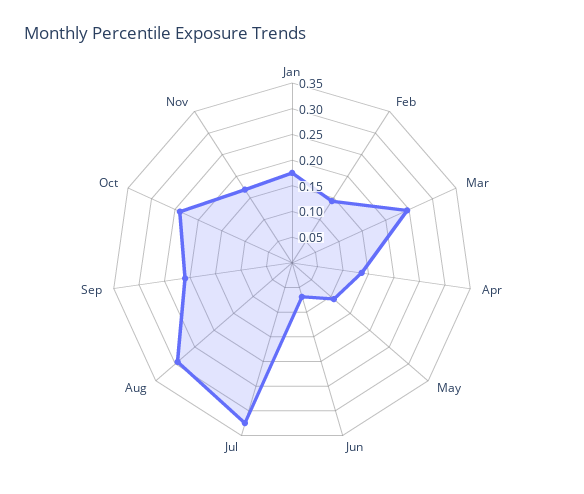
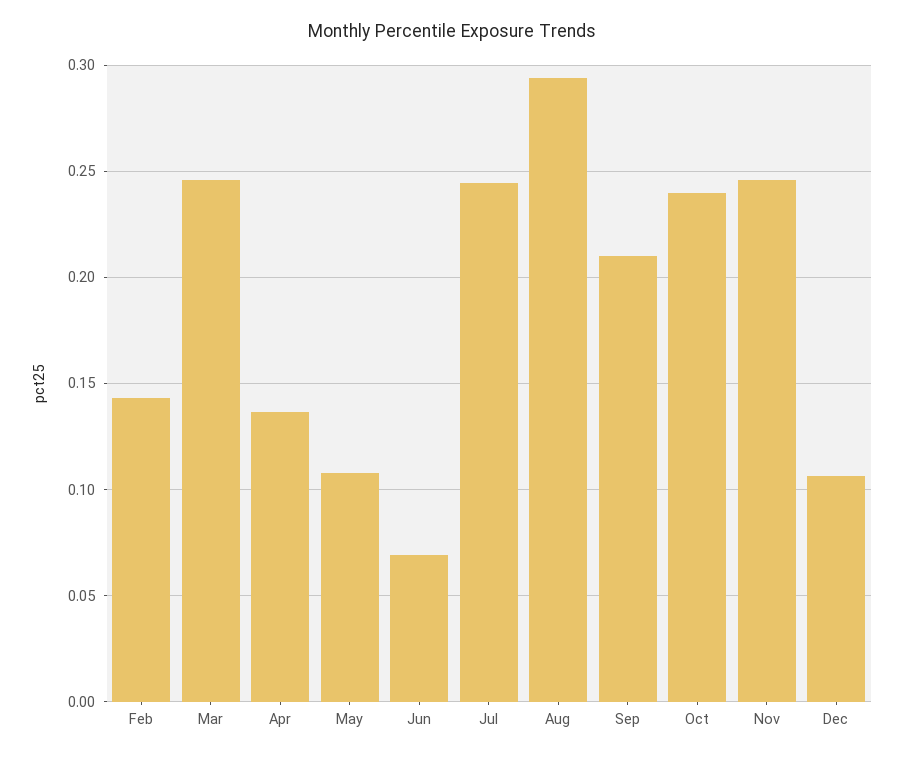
Jan: 0.175 -> none
Jul: 0.325 -> 0.245
Nov: 0.175 -> 0.245
Dec: none -> 0.105

